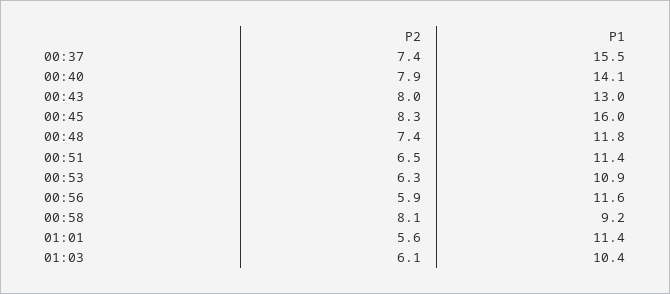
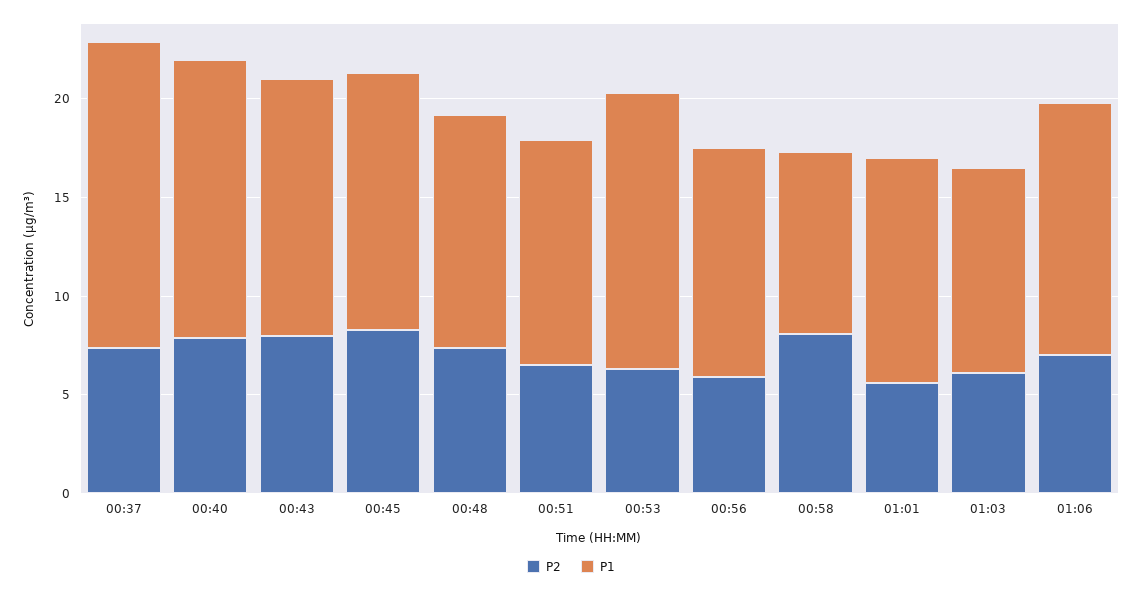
P1, 00:45: 16 -> 13
P1, 00:53: 10.9 -> 14
P2, 01:06: none -> 7
P1, 01:06: none -> 13

